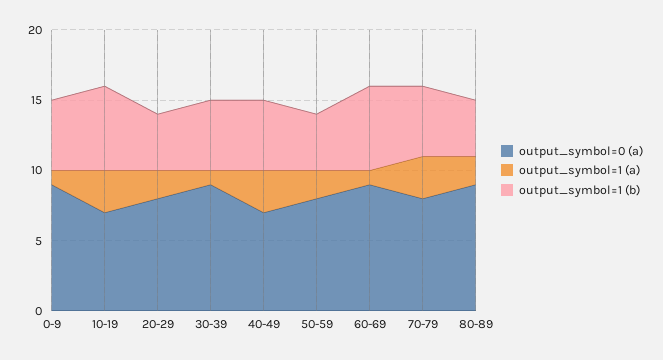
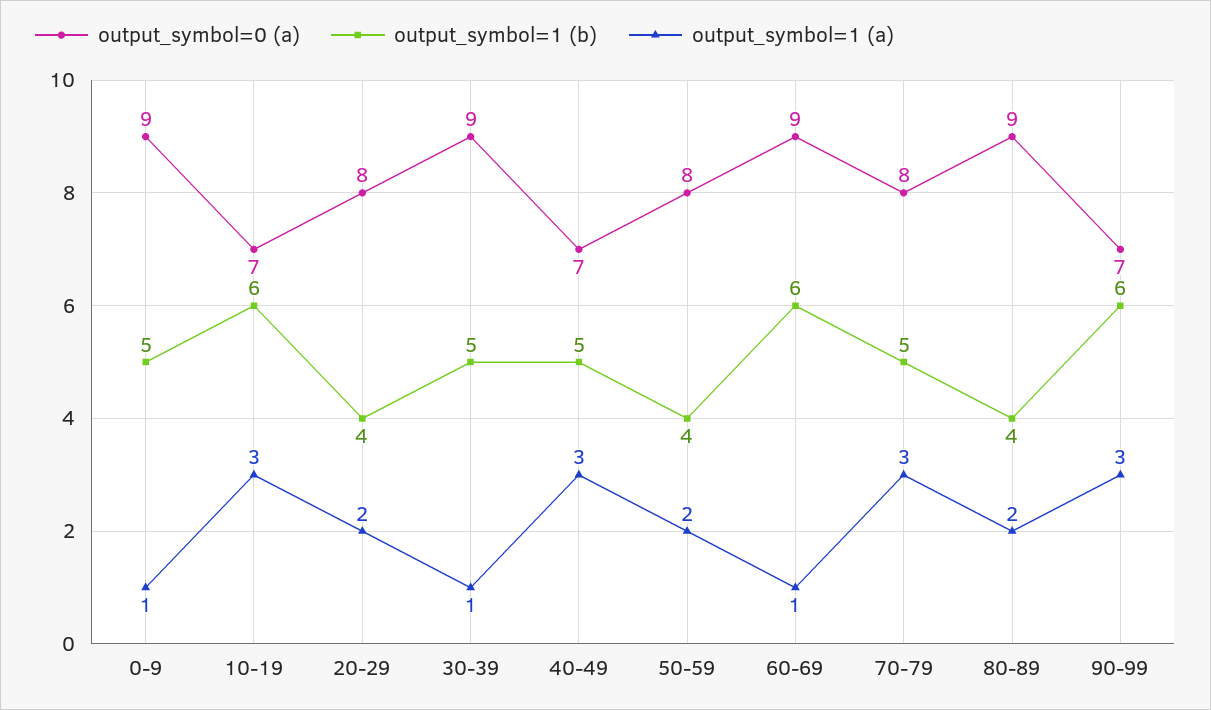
output_symbol=0 (a), 90-99: none -> 7
output_symbol=1 (b), 90-99: none -> 6
output_symbol=1 (a), 90-99: none -> 3

